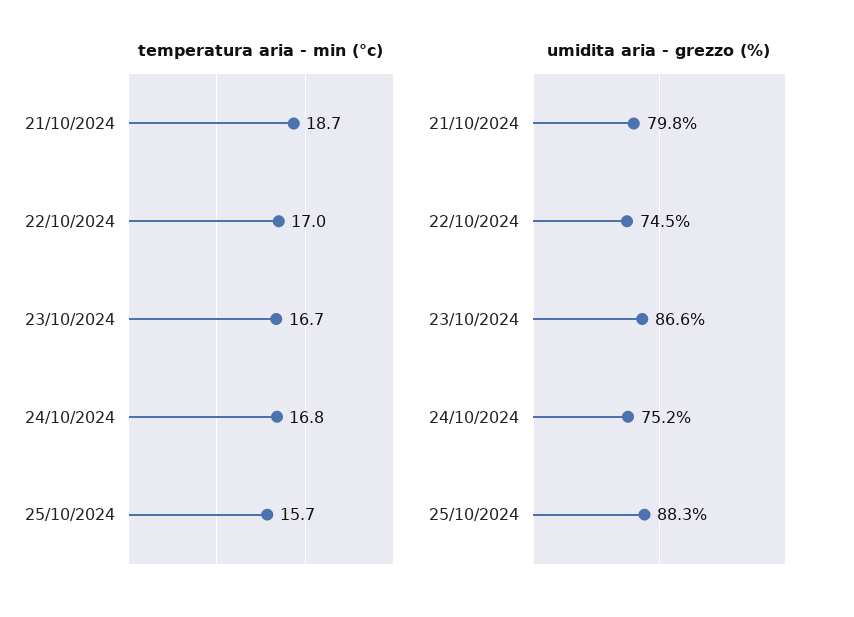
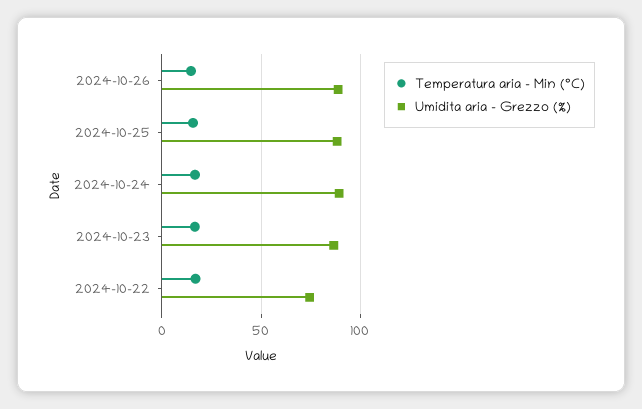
temperatura aria - min (°c), 21/10/2024: 18.7 -> none
umidita aria - grezzo (%), 21/10/2024: 79.8 -> none
umidita aria - grezzo (%), 24/10/2024: 75.2 -> 90
temperatura aria - min (°c), 2024-10-26: none -> 15
umidita aria - grezzo (%), 2024-10-26: none -> 90

